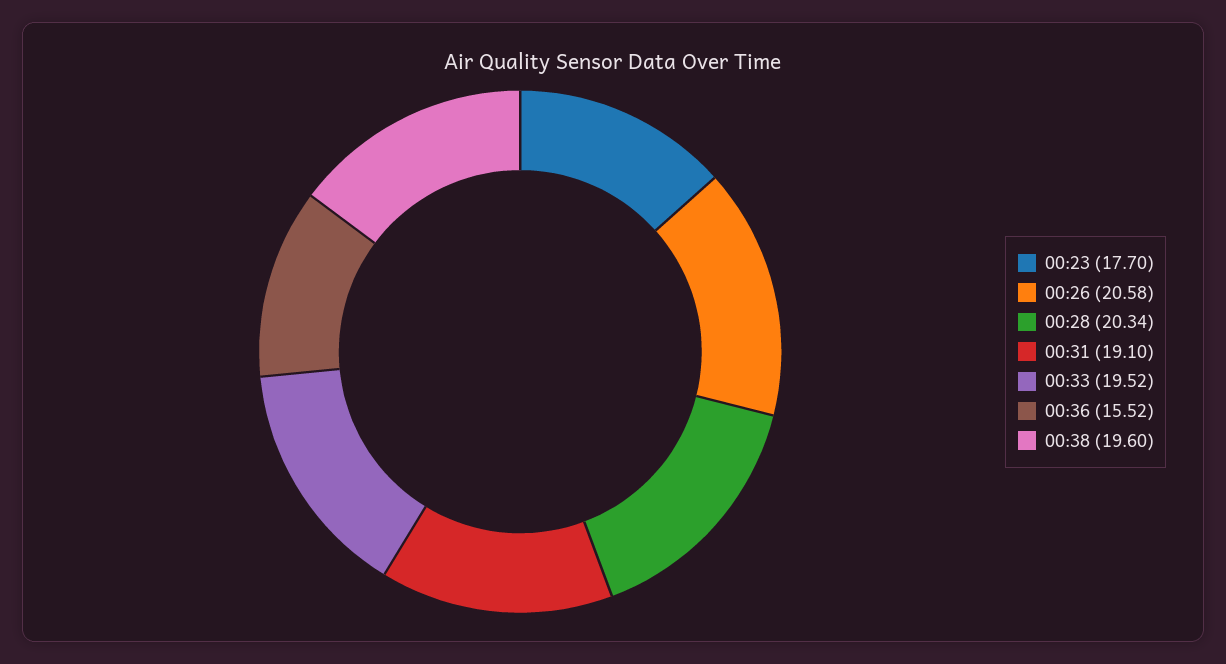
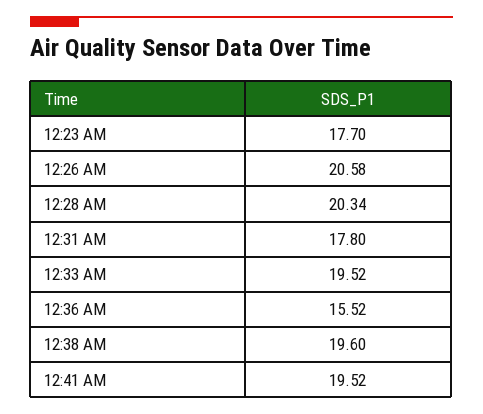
00:31: 19.1 -> 17.8
12:41 AM: none -> 19.52

